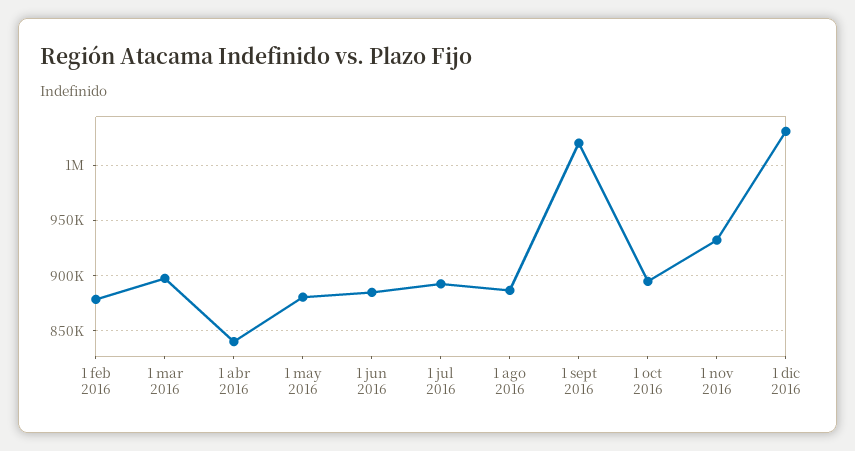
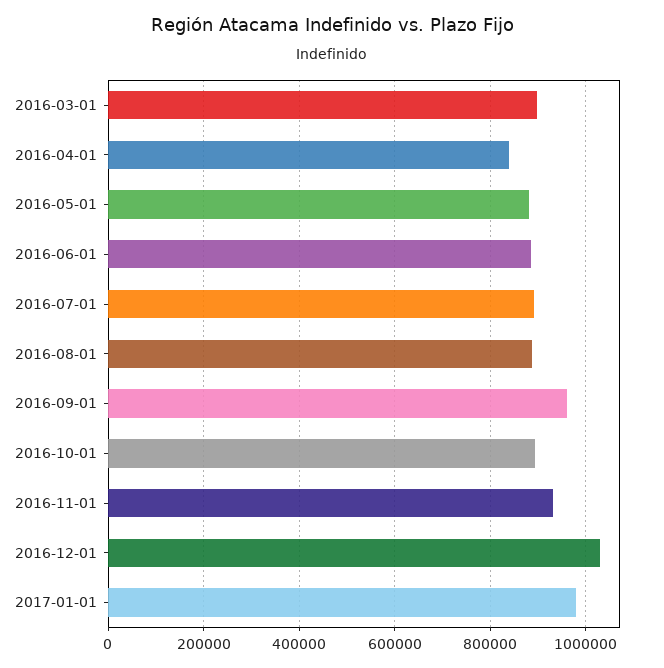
1 feb 2016: 880000 -> none
1 sept 2016: 1020000 -> 960000
2017-01-01: none -> 980000

